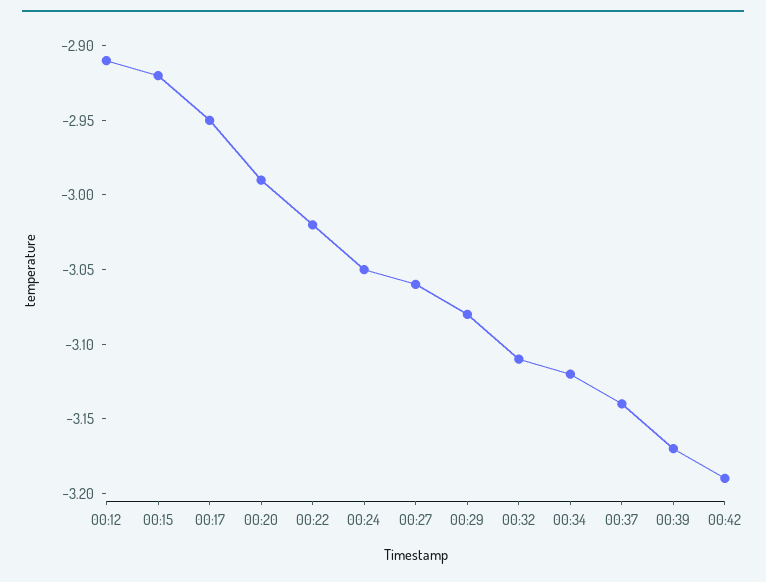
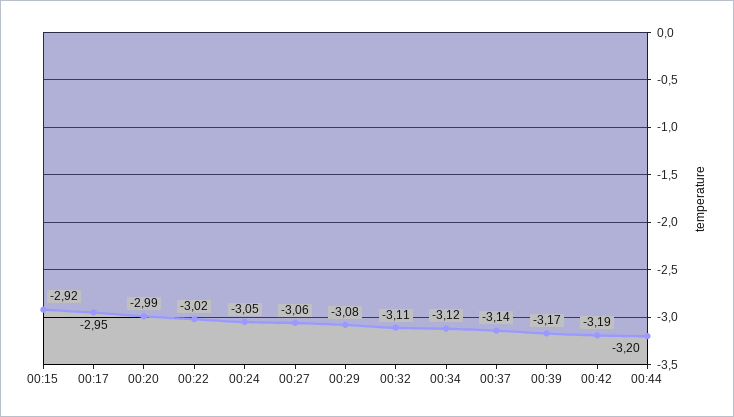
00:12: -2.91 -> none
00:44: none -> -3.2

